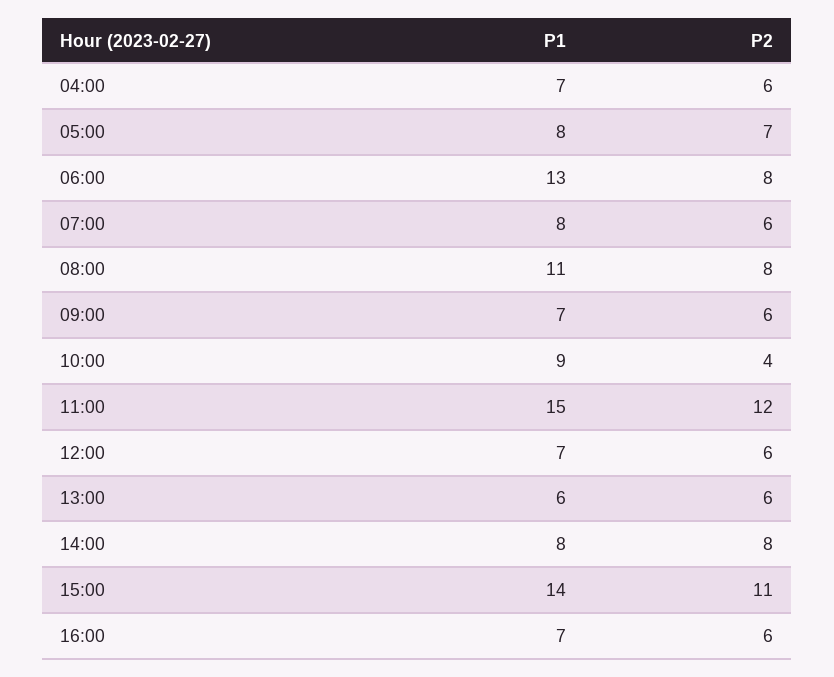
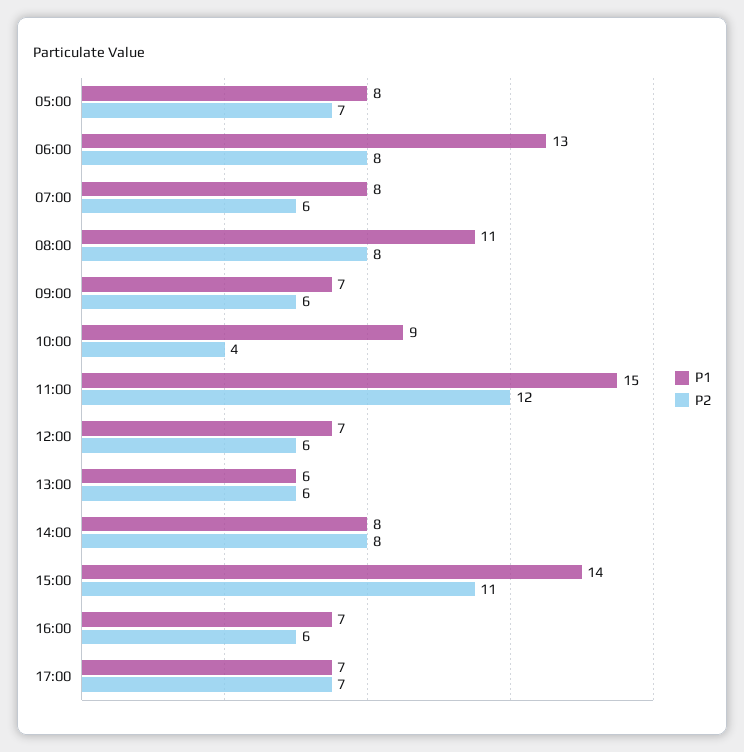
P1, 04:00: 7 -> none
P2, 04:00: 6 -> none
P1, 17:00: none -> 7
P2, 17:00: none -> 7

